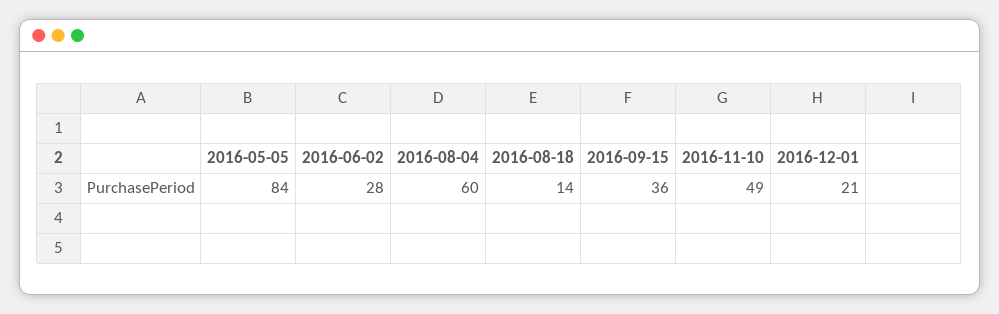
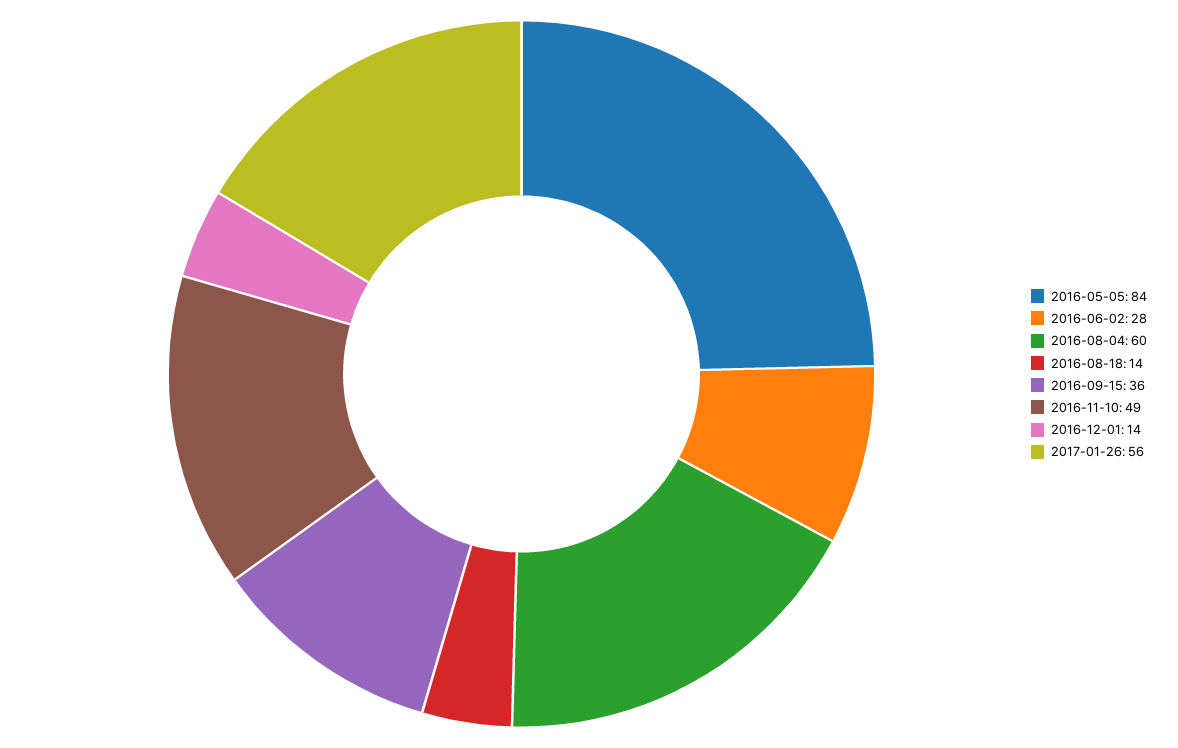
2016-12-01: 21 -> 14
2017-01-26: none -> 56

